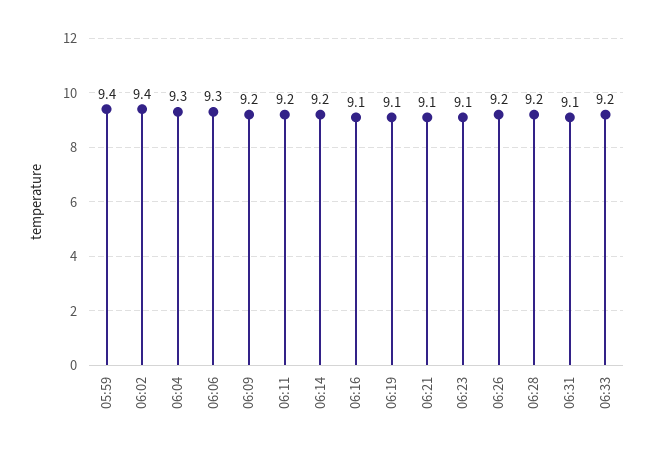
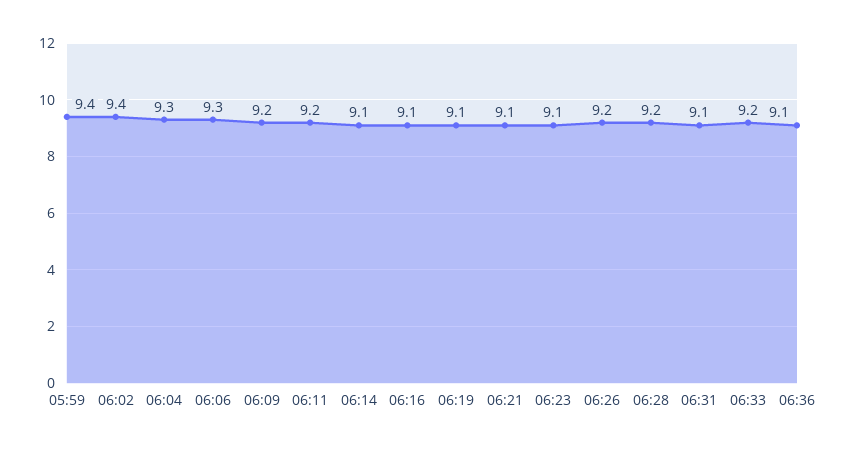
06:14: 9.2 -> 9.1
06:36: none -> 9.1

